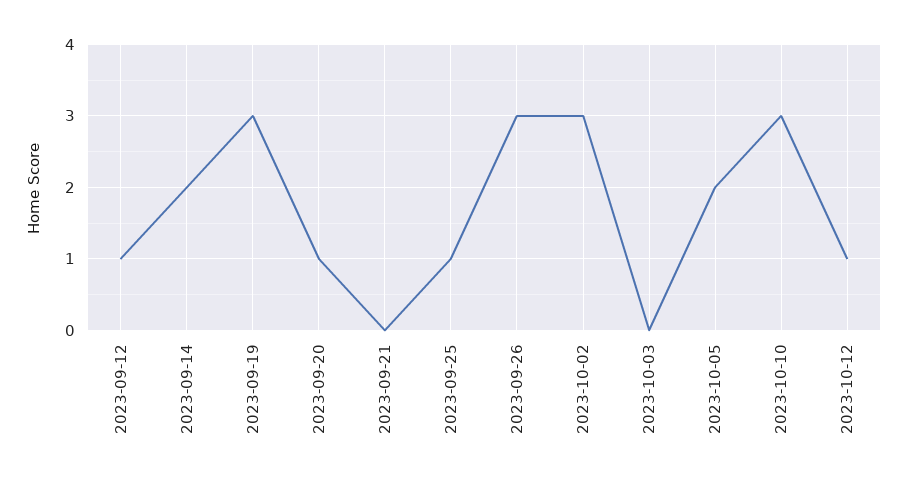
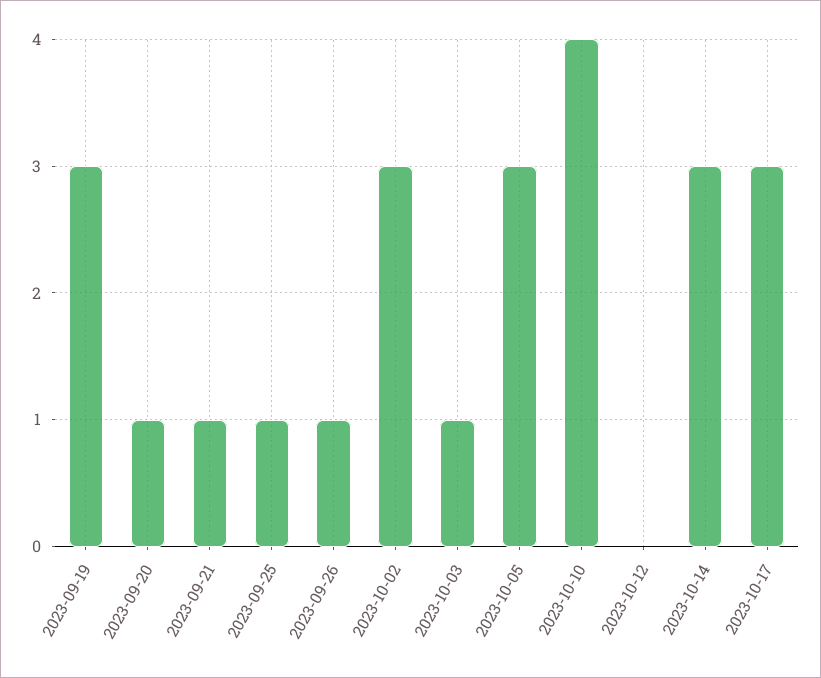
2023-09-12: 1 -> none
2023-09-14: 2 -> none
2023-09-21: 0 -> 1
2023-09-26: 3 -> 1
2023-10-03: 0 -> 1
2023-10-05: 2 -> 3
2023-10-10: 3 -> 4
2023-10-12: 1 -> 0
2023-10-14: none -> 3
2023-10-17: none -> 3

